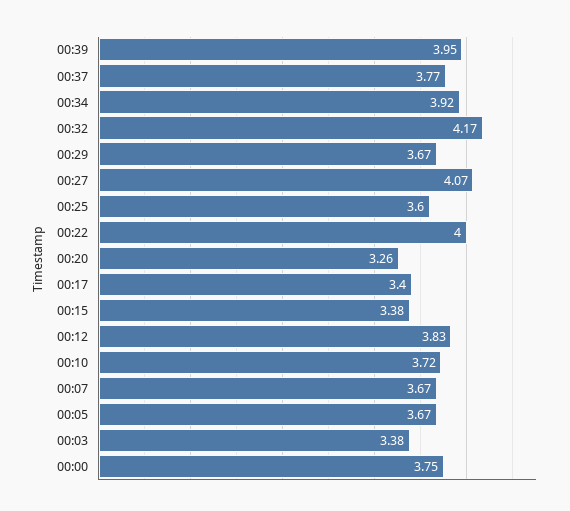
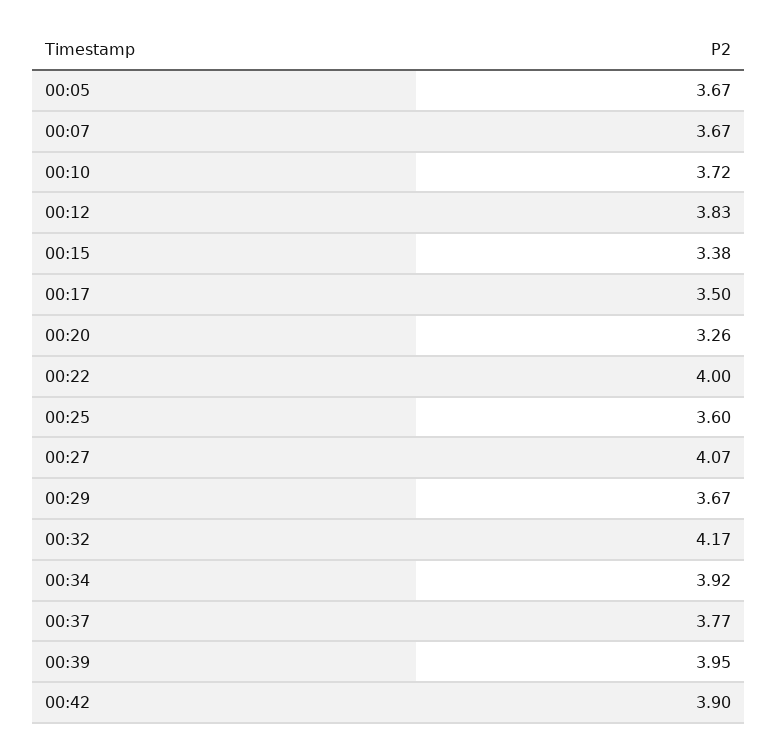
00:17: 3.4 -> 3.5
00:03: 3.38 -> none
00:00: 3.75 -> none
00:42: none -> 3.9

